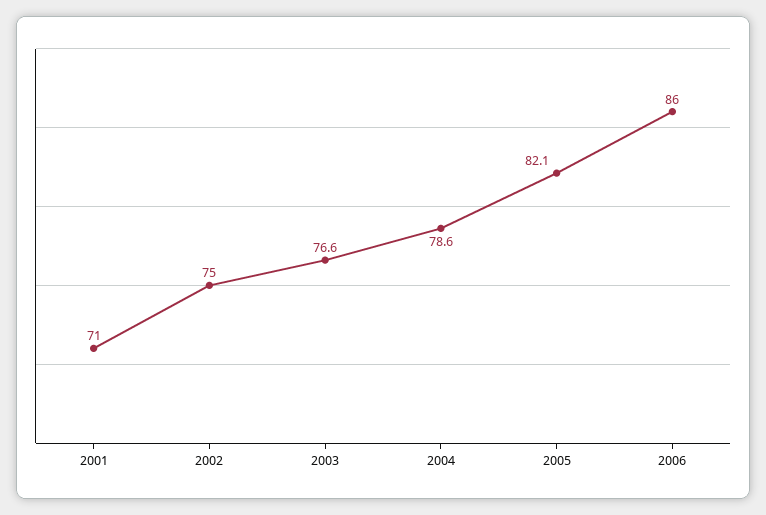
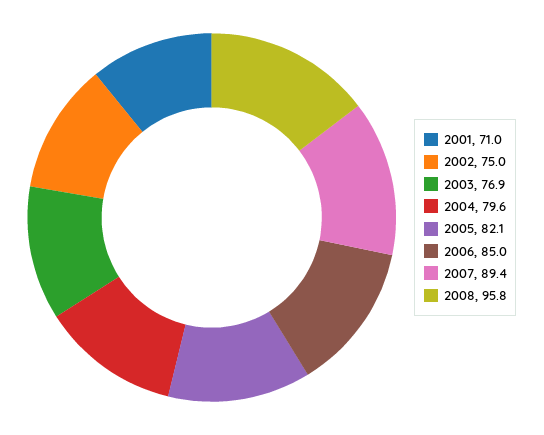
2003: 76.6 -> 76.9
2004: 78.6 -> 79.6
2006: 86 -> 85
2007: none -> 89.4
2008: none -> 95.8

